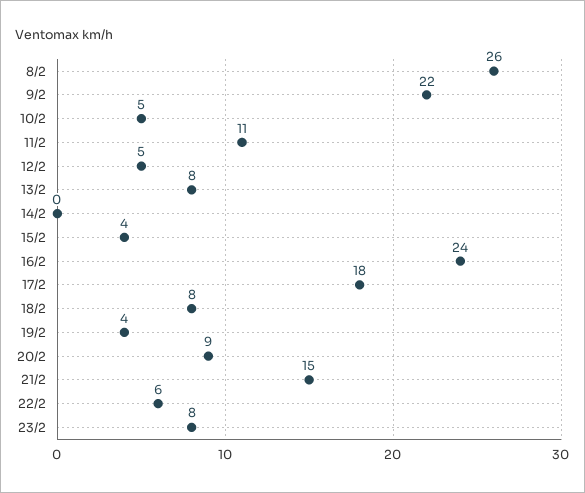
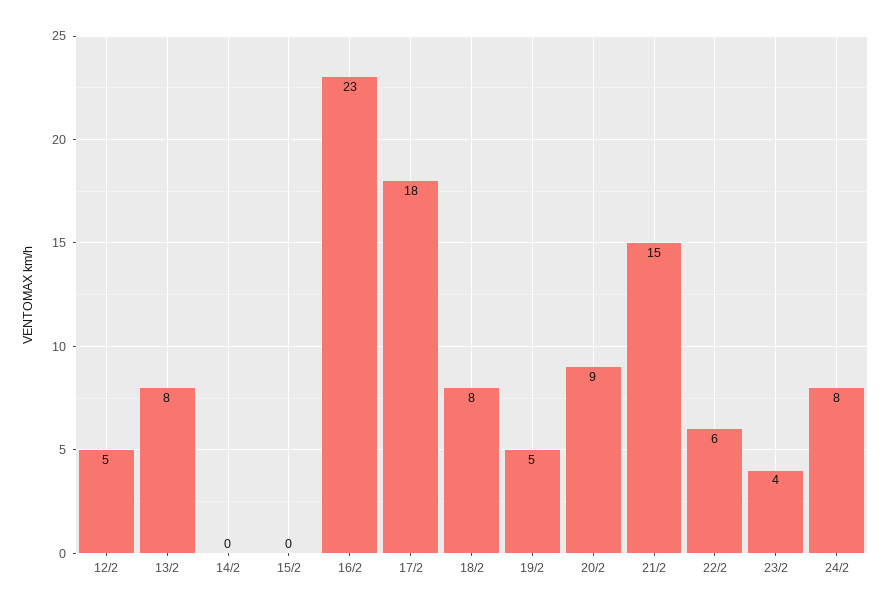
8/2: 26 -> none
9/2: 22 -> none
10/2: 5 -> none
11/2: 11 -> none
15/2: 4 -> 0
16/2: 24 -> 23
19/2: 4 -> 5
23/2: 8 -> 4
24/2: none -> 8

